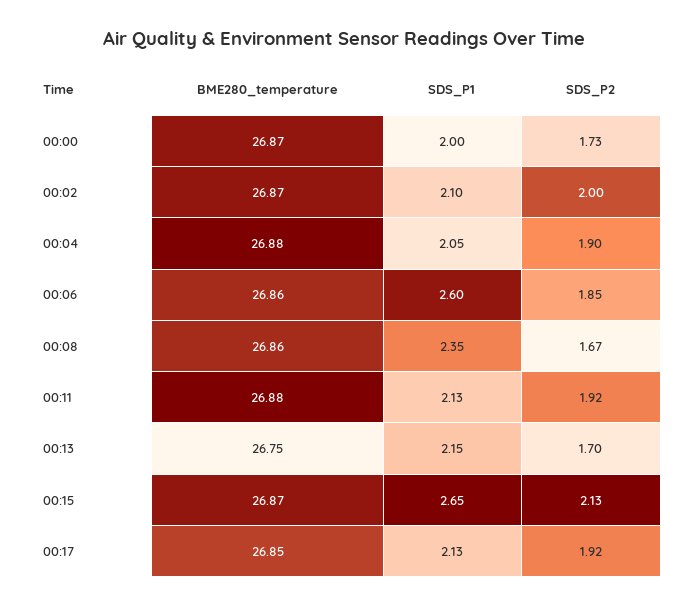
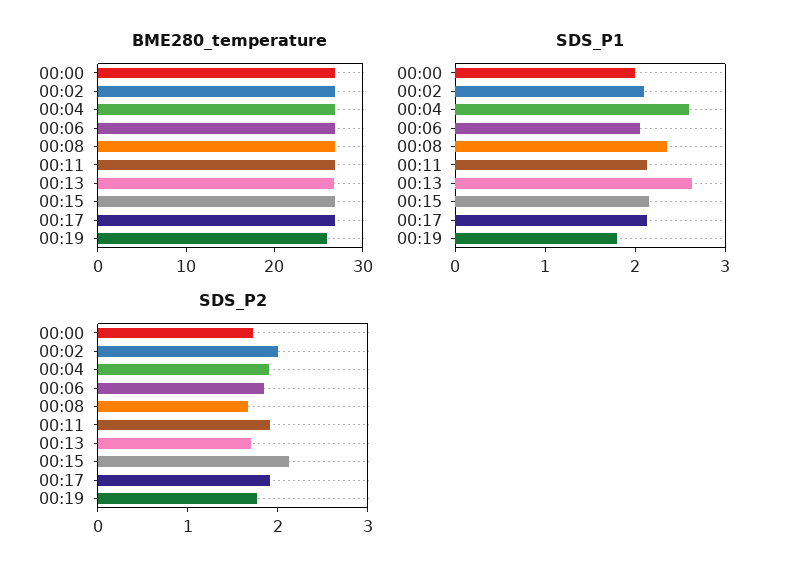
SDS_P1, 00:04: 2.05 -> 2.6
SDS_P1, 00:06: 2.6 -> 2
SDS_P1, 00:13: 2.15 -> 2.6
SDS_P1, 00:15: 2.65 -> 2.2
BME280_temperature, 00:19: none -> 26
SDS_P1, 00:19: none -> 1.8
SDS_P2, 00:19: none -> 1.8

